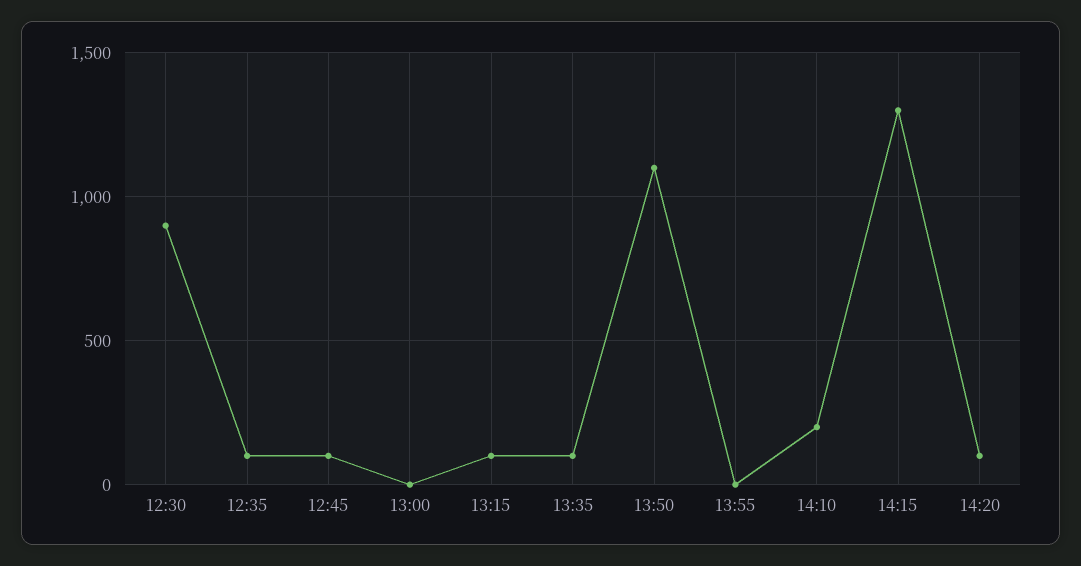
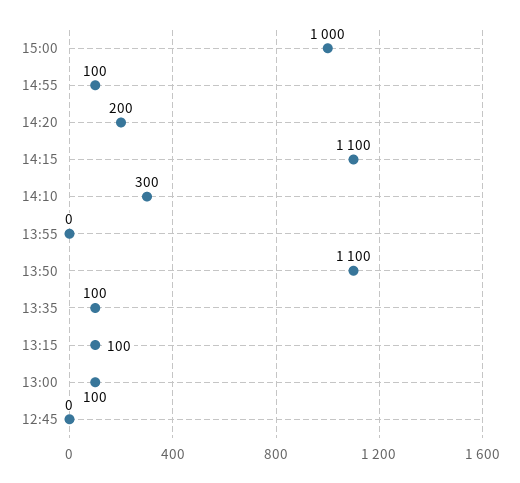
12:30: 900 -> none
12:35: 100 -> none
12:45: 100 -> 0
13:00: 0 -> 100
14:10: 200 -> 300
14:15: 1300 -> 1100
14:20: 100 -> 200
15:00: none -> 1000
14:55: none -> 100

